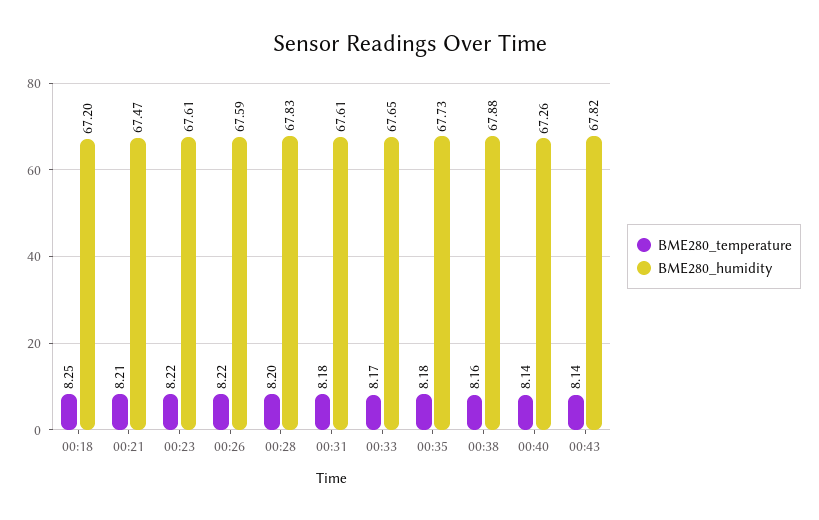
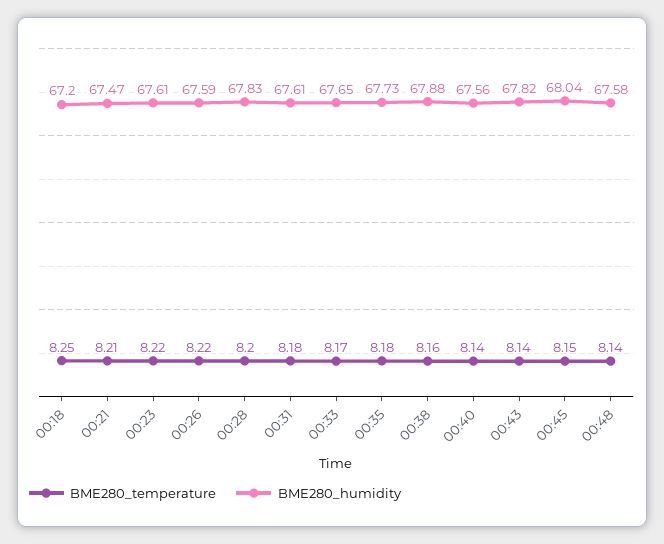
BME280_humidity, 00:40: 67.26 -> 67.56
BME280_temperature, 00:45: none -> 8.15
BME280_humidity, 00:45: none -> 68.04
BME280_temperature, 00:48: none -> 8.14
BME280_humidity, 00:48: none -> 67.58

